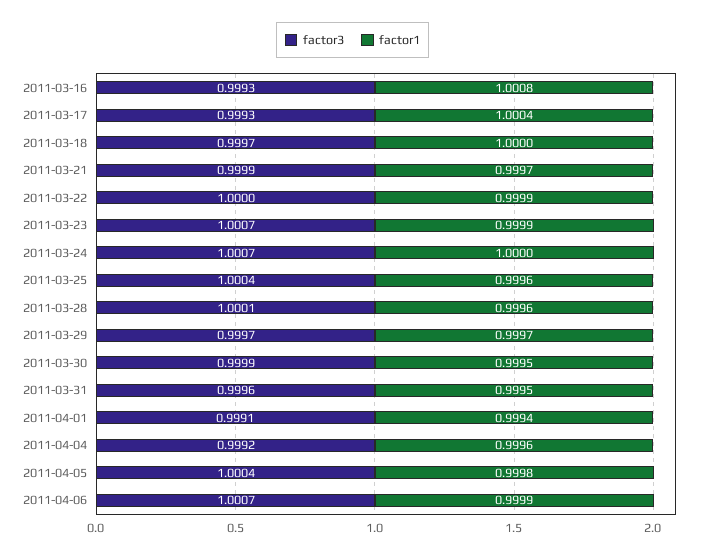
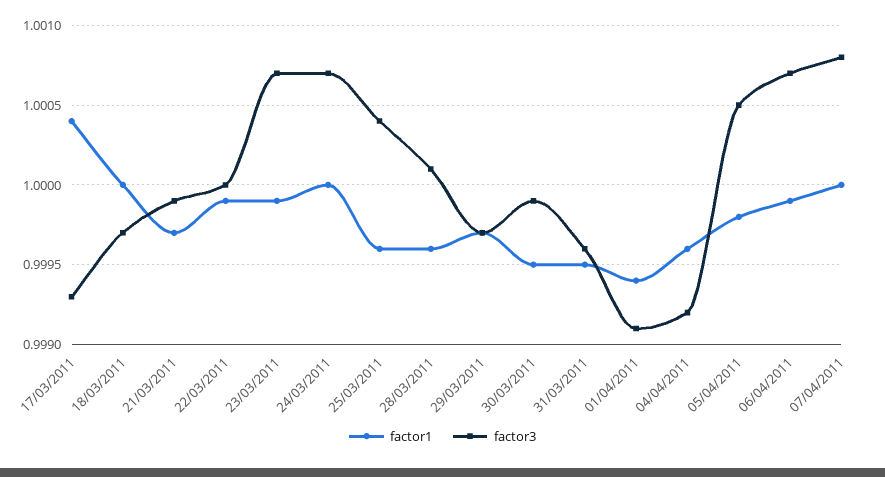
factor3, 2011-03-16: 0.9993 -> none
factor1, 2011-03-16: 1.0008 -> none
factor3, 2011-04-05: 1.0004 -> 1.0005
factor1, 07/04/2011: none -> 1
factor3, 07/04/2011: none -> 1.0008

